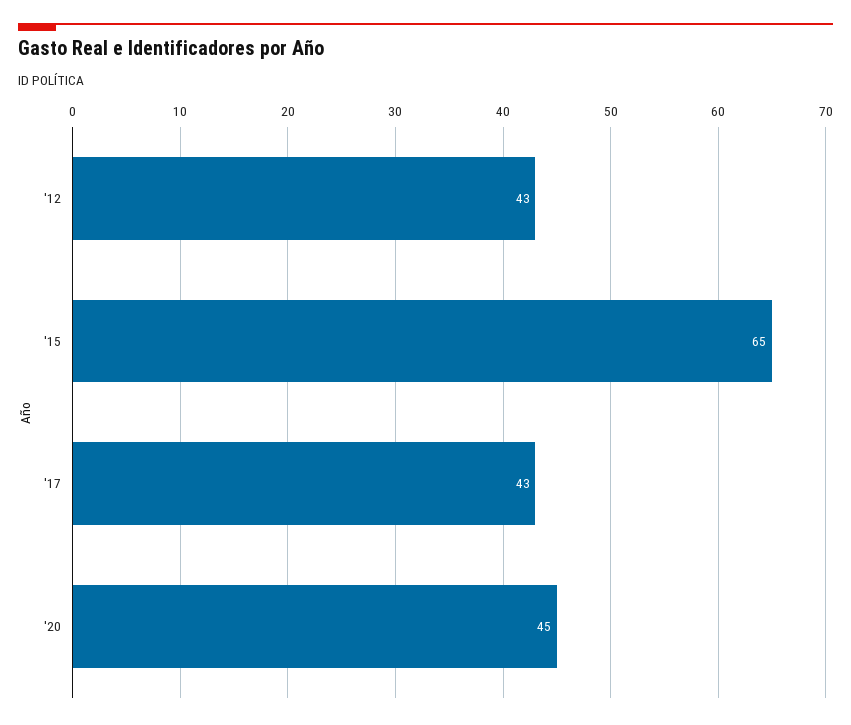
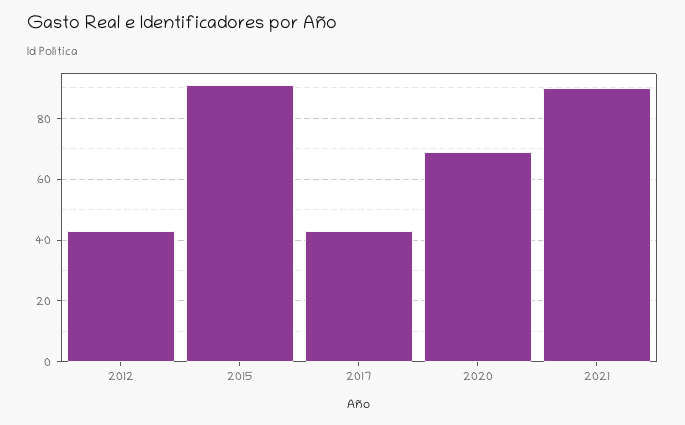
'15: 65 -> 90
'20: 45 -> 70
2021: none -> 90

